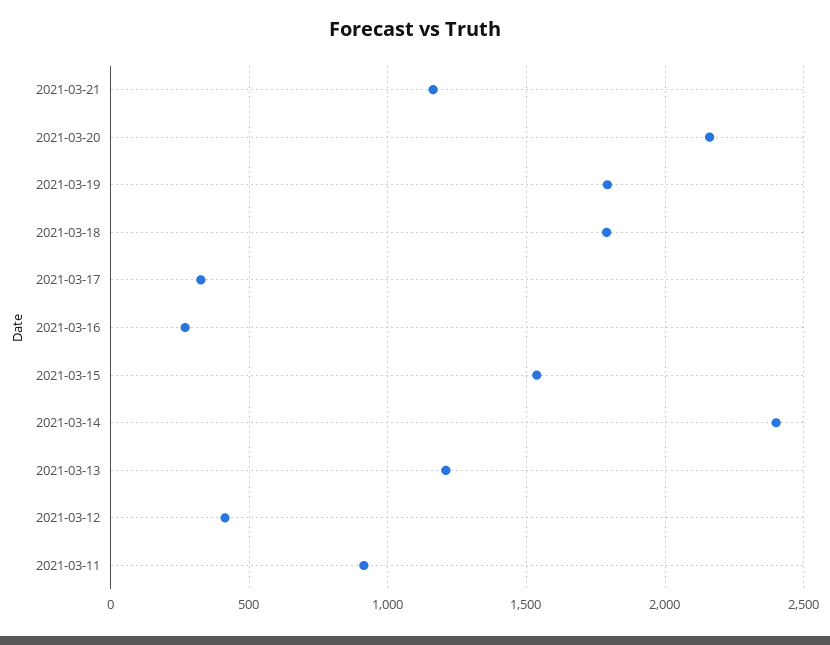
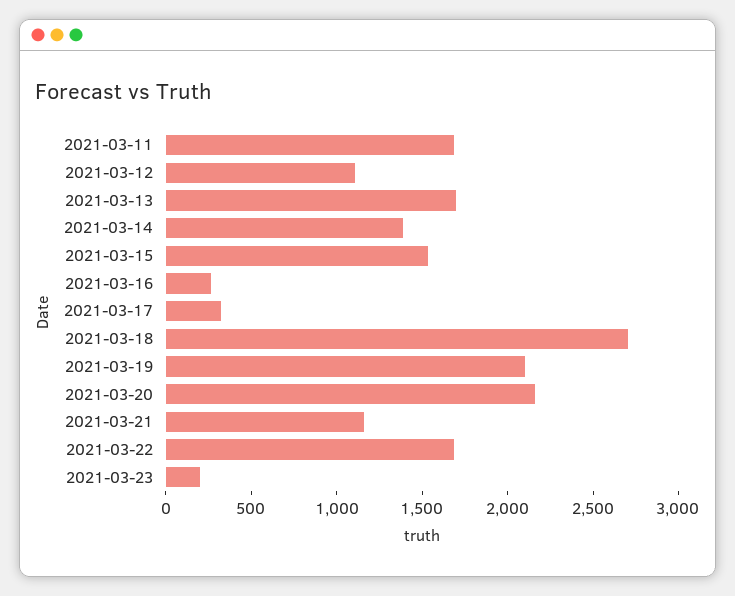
2021-03-19: 1800 -> 2100
2021-03-18: 1800 -> 2700
2021-03-14: 2400 -> 1400
2021-03-13: 1200 -> 1700
2021-03-12: 400 -> 1100
2021-03-11: 900 -> 1700
2021-03-22: none -> 1700
2021-03-23: none -> 200

